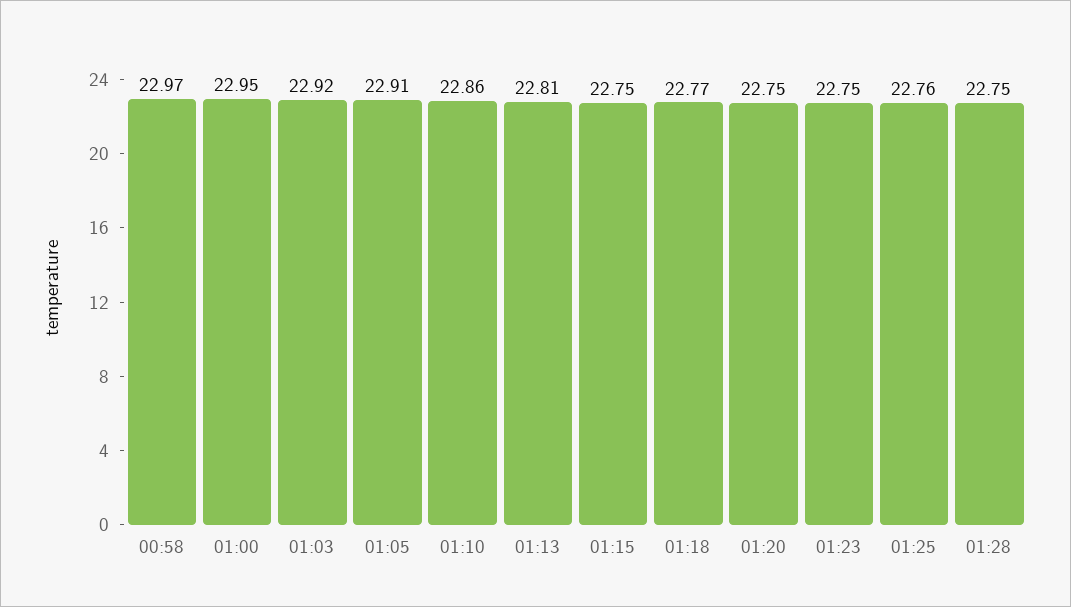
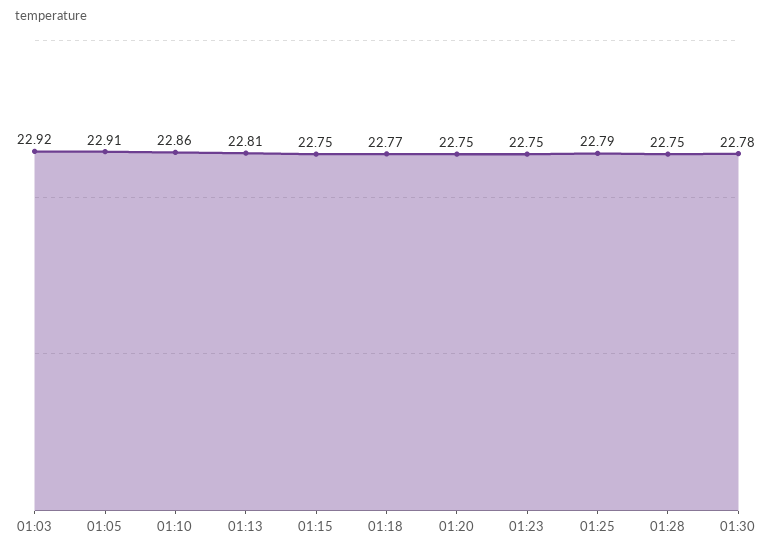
00:58: 22.97 -> none
01:00: 22.95 -> none
01:25: 22.76 -> 22.79
01:30: none -> 22.78

